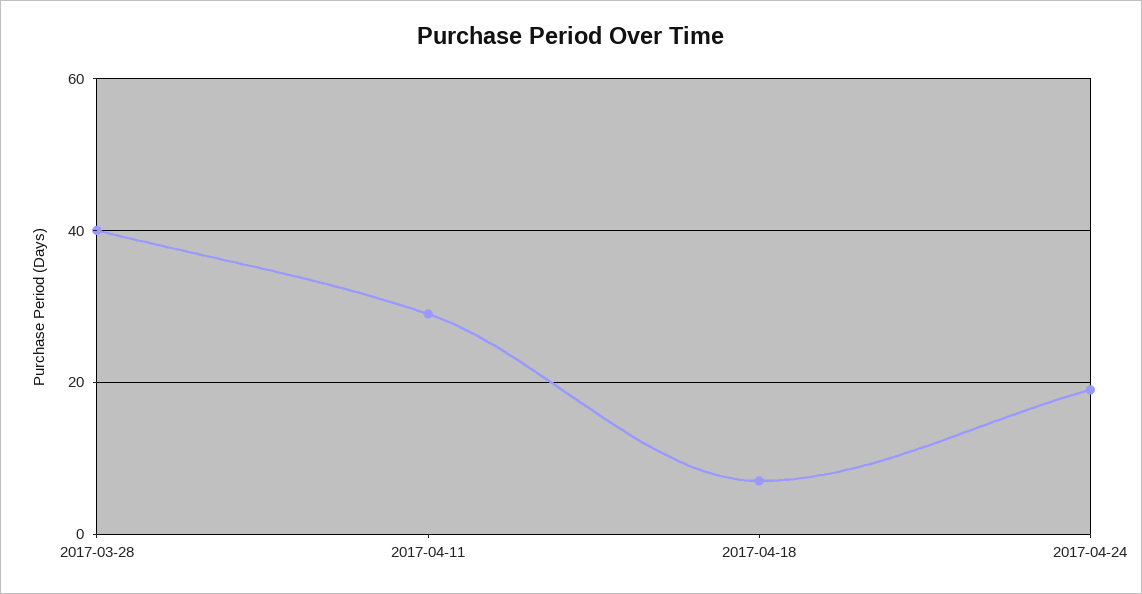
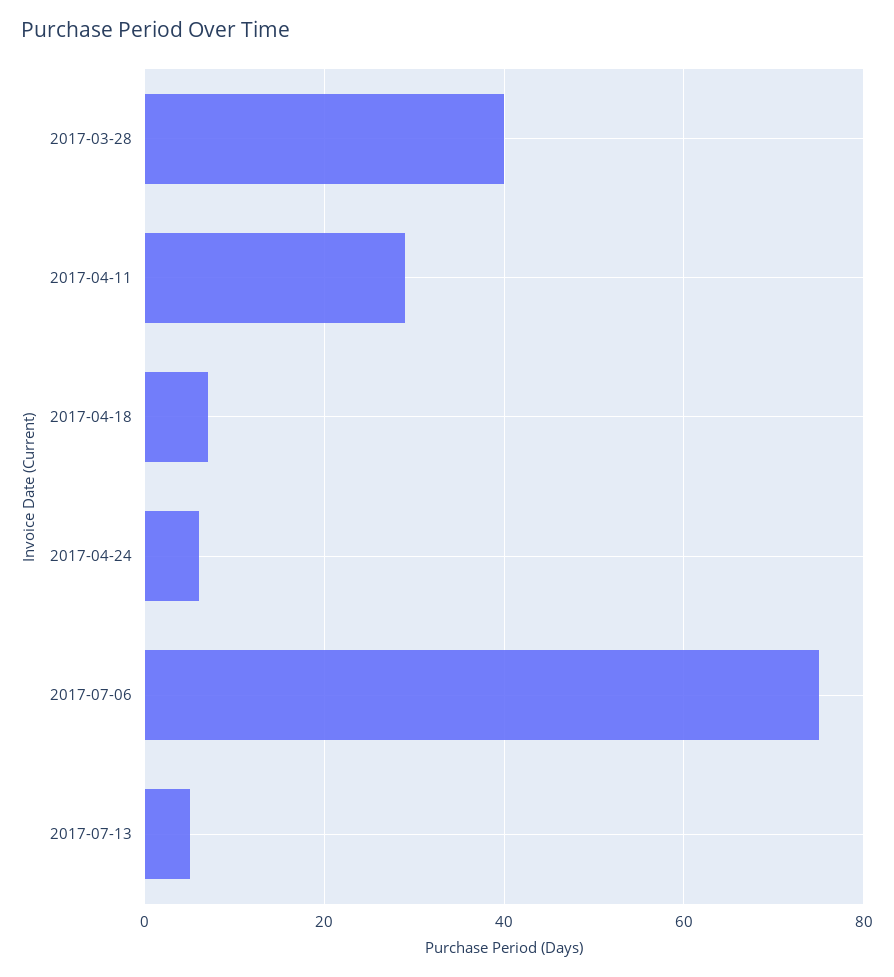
2017-04-24: 20 -> 5
2017-07-06: none -> 75
2017-07-13: none -> 5

